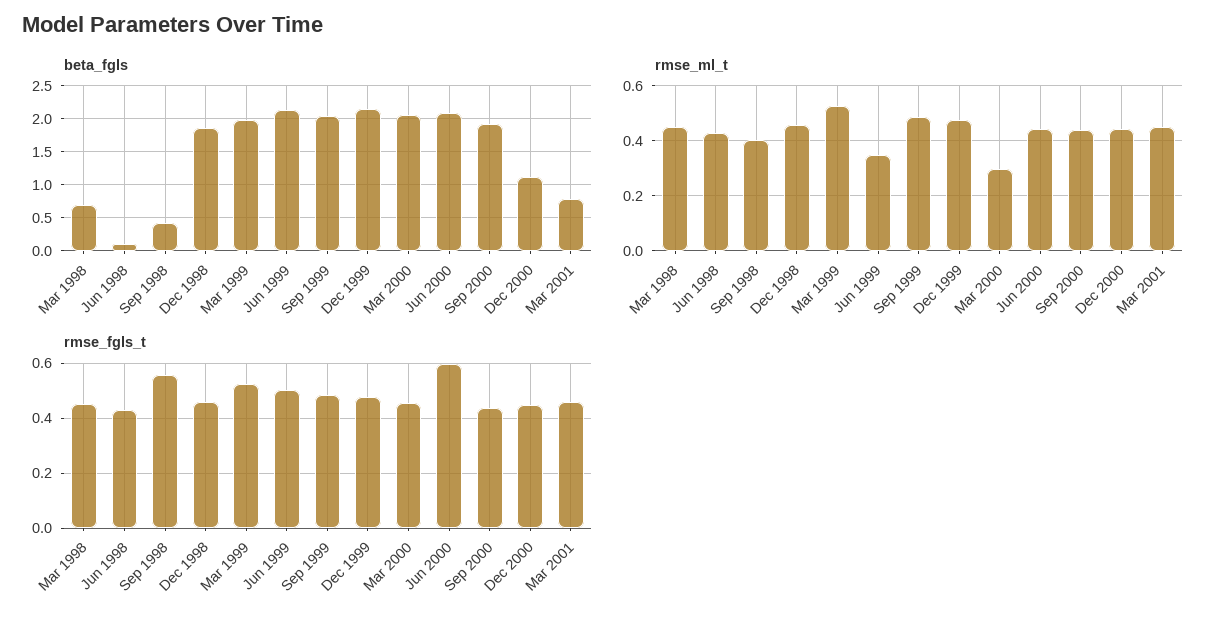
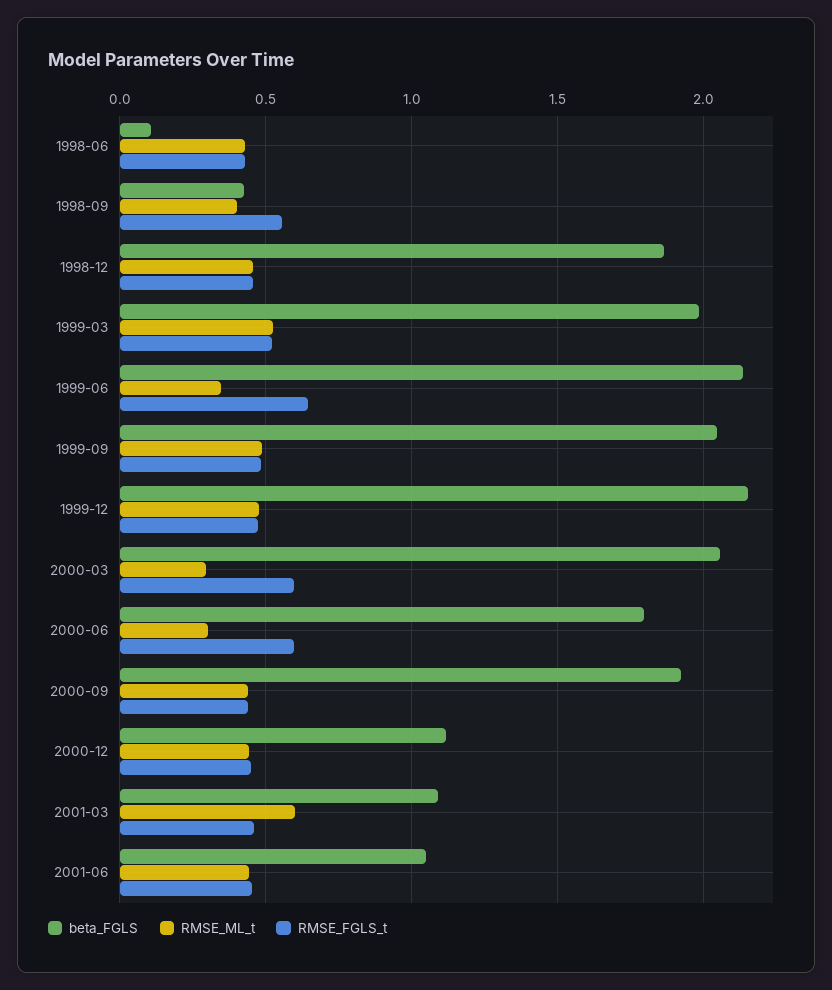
beta_fgls, Mar 1998: 0.7 -> none
beta_fgls, Jun 2000: 2.1 -> 1.8
beta_fgls, Mar 2001: 0.8 -> 1.1
rmse_ml_t, Mar 1998: 0.45 -> none
rmse_ml_t, Jun 2000: 0.45 -> 0.3
rmse_ml_t, Mar 2001: 0.45 -> 0.6
rmse_fgls_t, Mar 1998: 0.45 -> none
rmse_fgls_t, Jun 1999: 0.5 -> 0.65
rmse_fgls_t, Mar 2000: 0.45 -> 0.6
beta_fgls, 2001-06: none -> 1.05
rmse_ml_t, 2001-06: none -> 0.45
rmse_fgls_t, 2001-06: none -> 0.45

